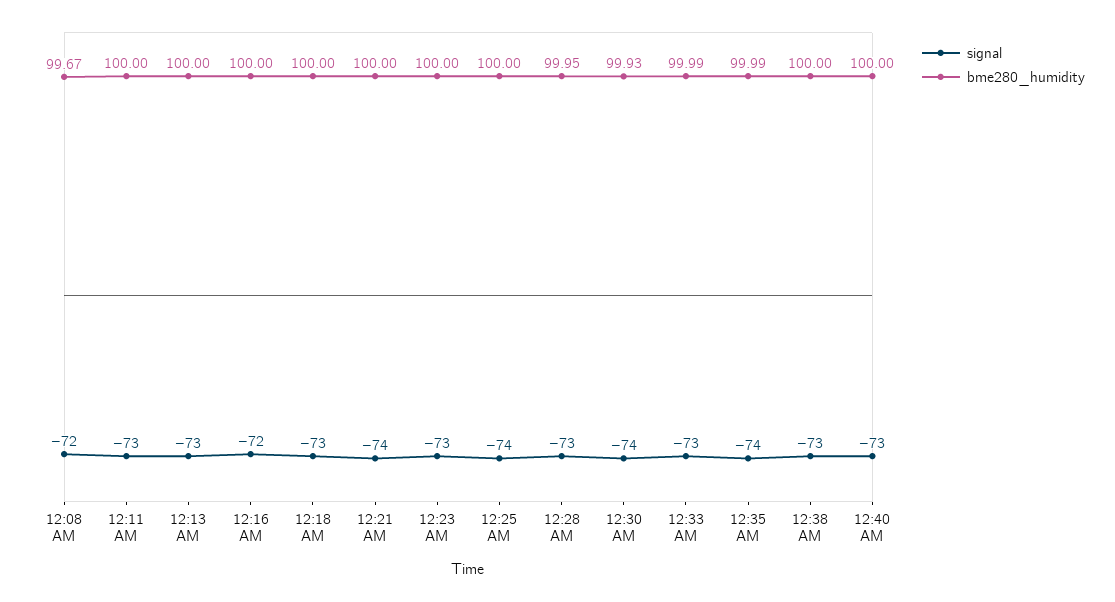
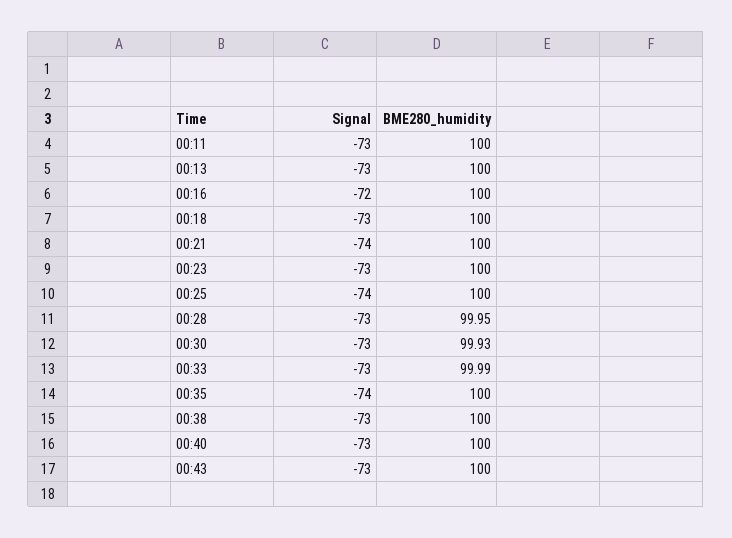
signal, 12:08 AM: -72 -> none
bme280_humidity, 12:08 AM: 99.67 -> none
signal, 12:30 AM: -74 -> -73
bme280_humidity, 12:35 AM: 99.99 -> 100
signal, 00:43: none -> -73
bme280_humidity, 00:43: none -> 100

